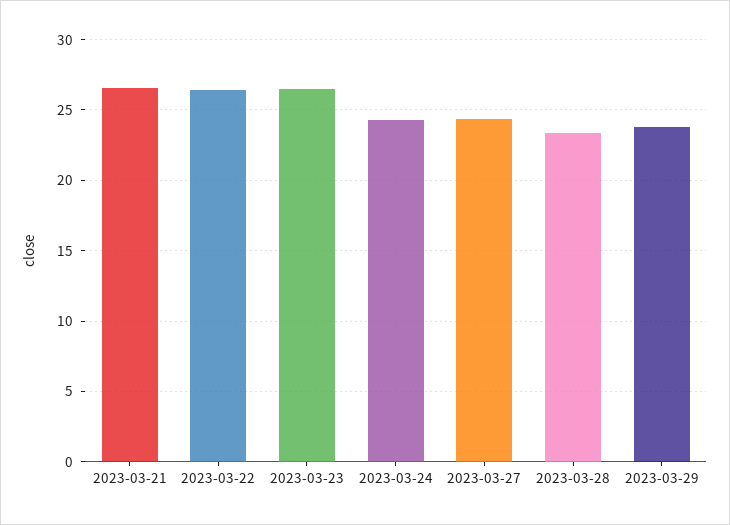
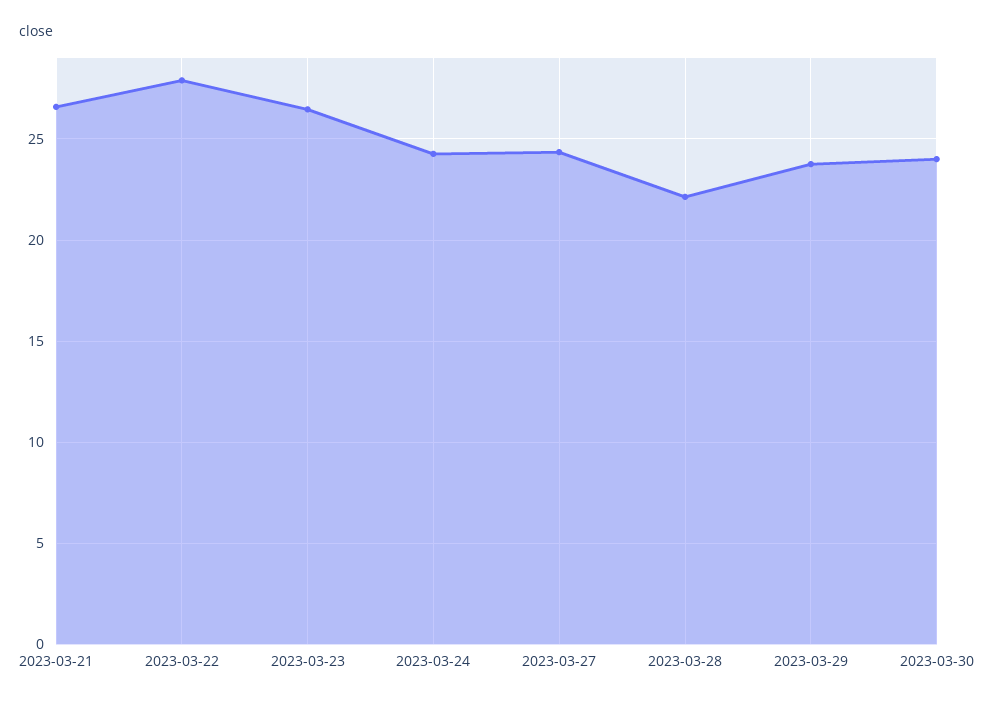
2023-03-22: 26.5 -> 28
2023-03-28: 23.5 -> 22
2023-03-30: none -> 24

